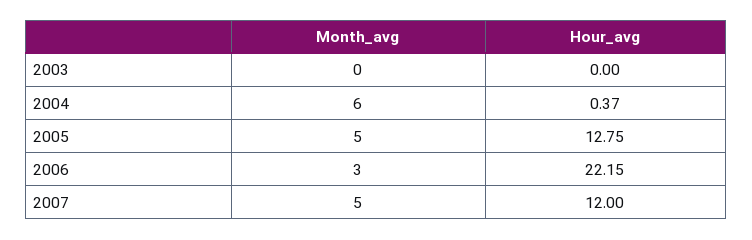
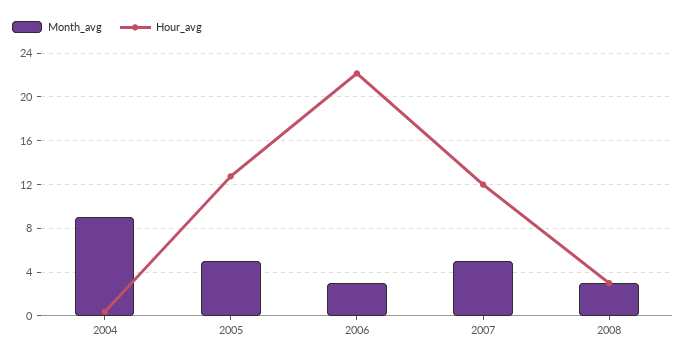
Month_avg, 2003: 0 -> none
Hour_avg, 2003: 0 -> none
Month_avg, 2004: 6 -> 9
Month_avg, 2008: none -> 3
Hour_avg, 2008: none -> 3

